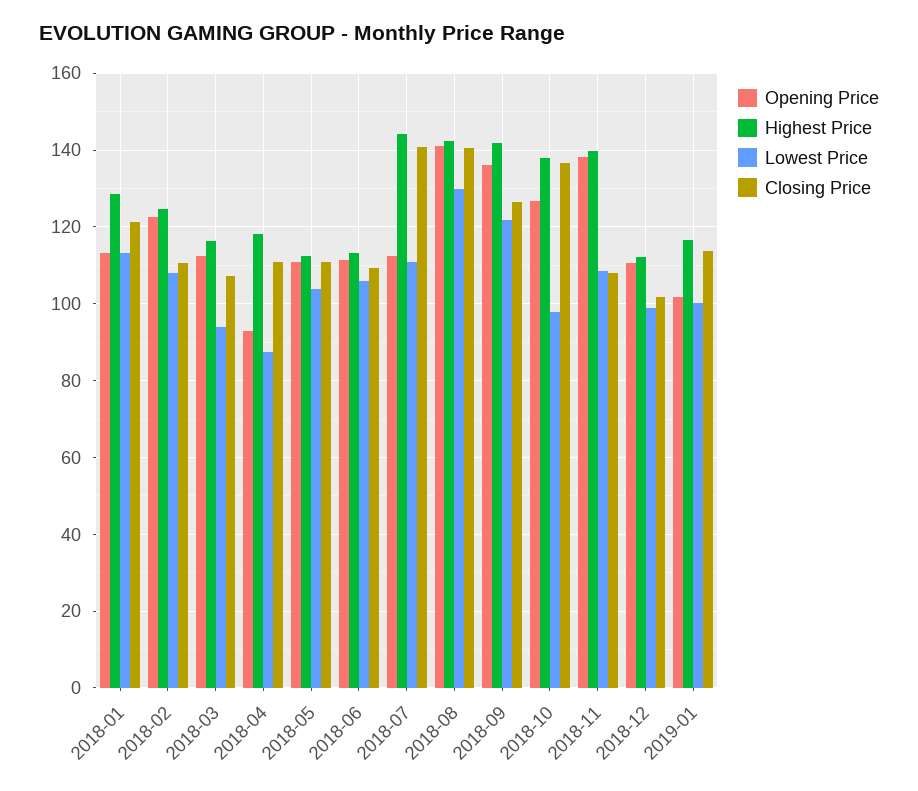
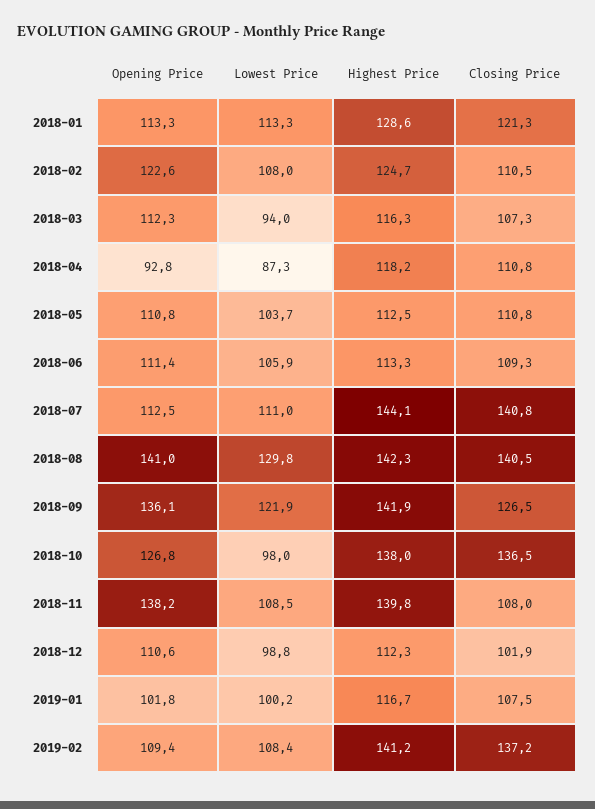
Closing Price, 2019-01: 114 -> 107.5
Opening Price, 2019-02: none -> 109.4
Lowest Price, 2019-02: none -> 108.4
Highest Price, 2019-02: none -> 141.2
Closing Price, 2019-02: none -> 137.2

